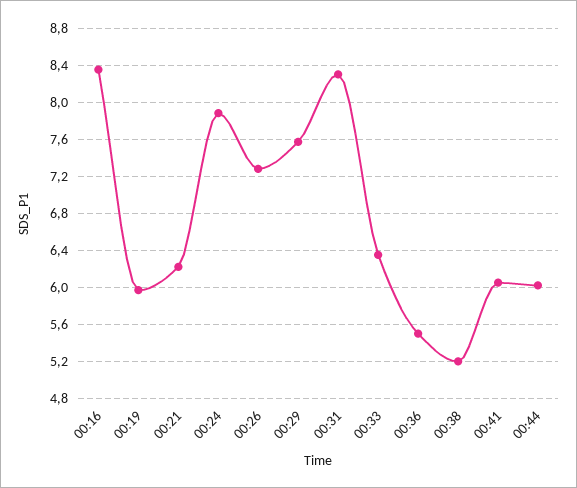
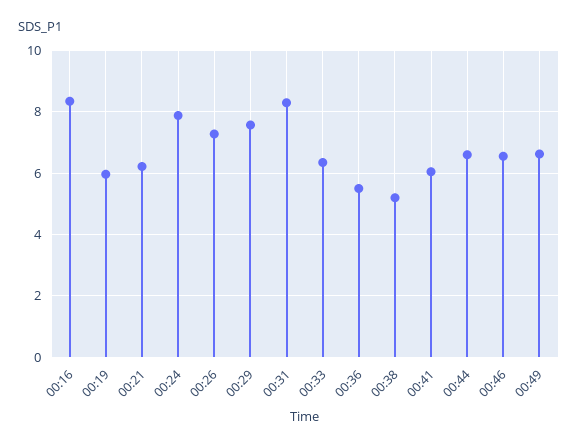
00:44: 6 -> 6.6
00:46: none -> 6.6
00:49: none -> 6.6

